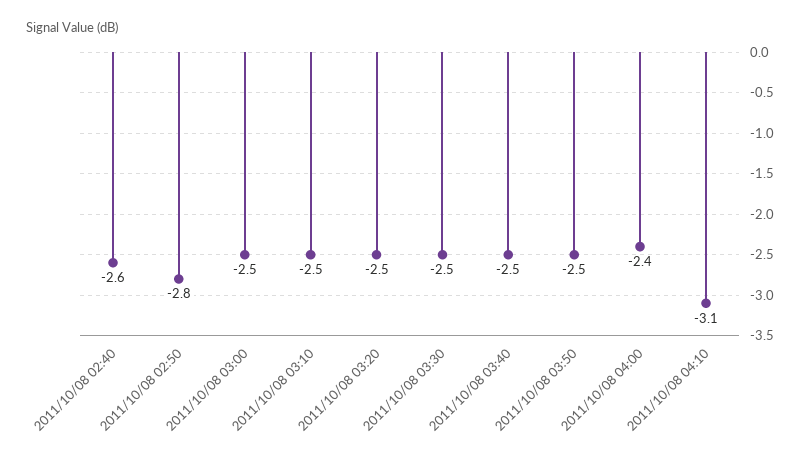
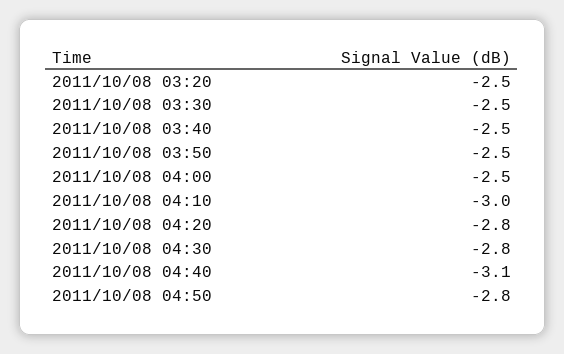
2011/10/08 02:40: -2.6 -> none
2011/10/08 02:50: -2.8 -> none
2011/10/08 03:00: -2.5 -> none
2011/10/08 03:10: -2.5 -> none
2011/10/08 04:00: -2.4 -> -2.5
2011/10/08 04:10: -3.1 -> -3
2011/10/08 04:20: none -> -2.8
2011/10/08 04:30: none -> -2.8
2011/10/08 04:40: none -> -3.1
2011/10/08 04:50: none -> -2.8

